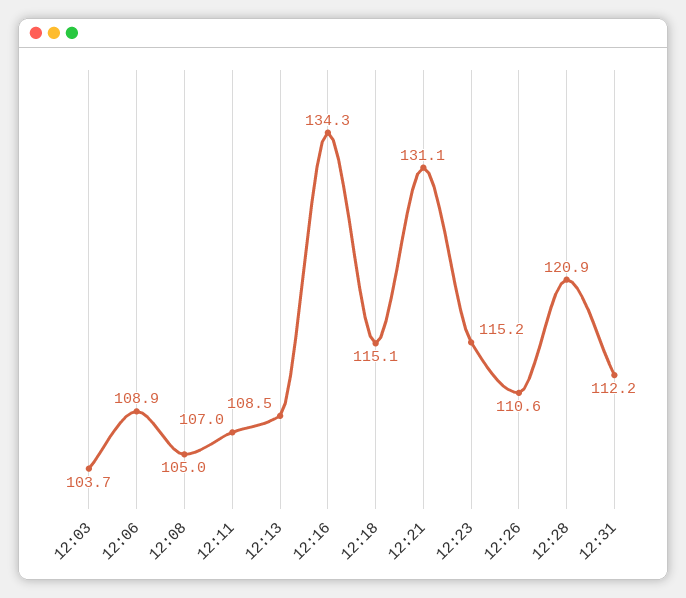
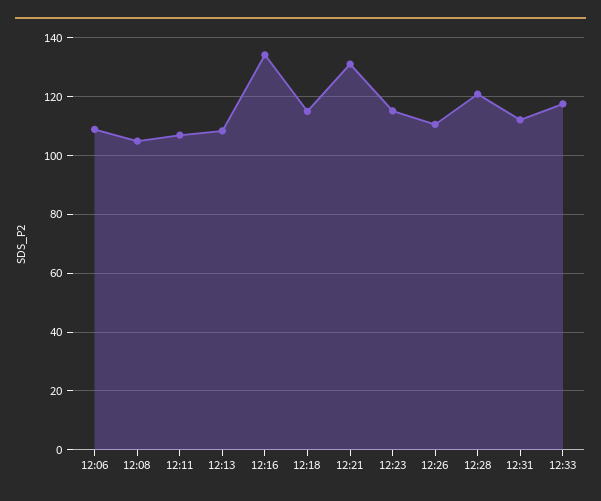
12:03: 103.7 -> none
12:33: none -> 117.5

